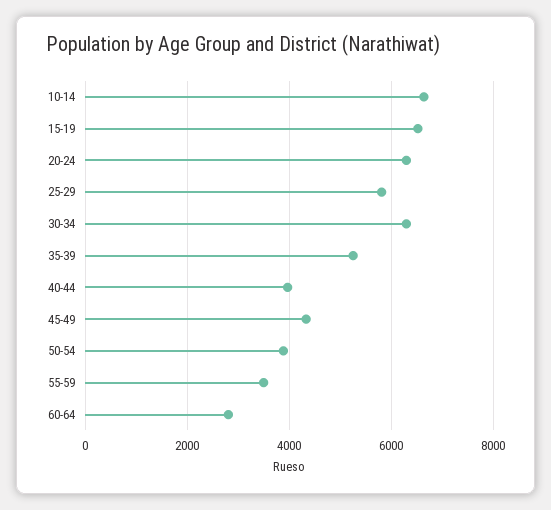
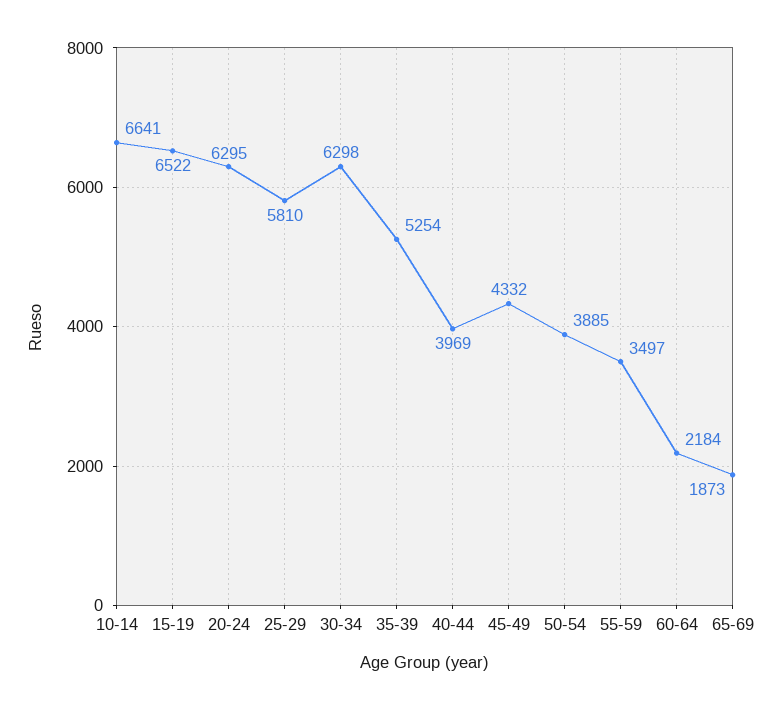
60-64: 2800 -> 2184
65-69: none -> 1873

